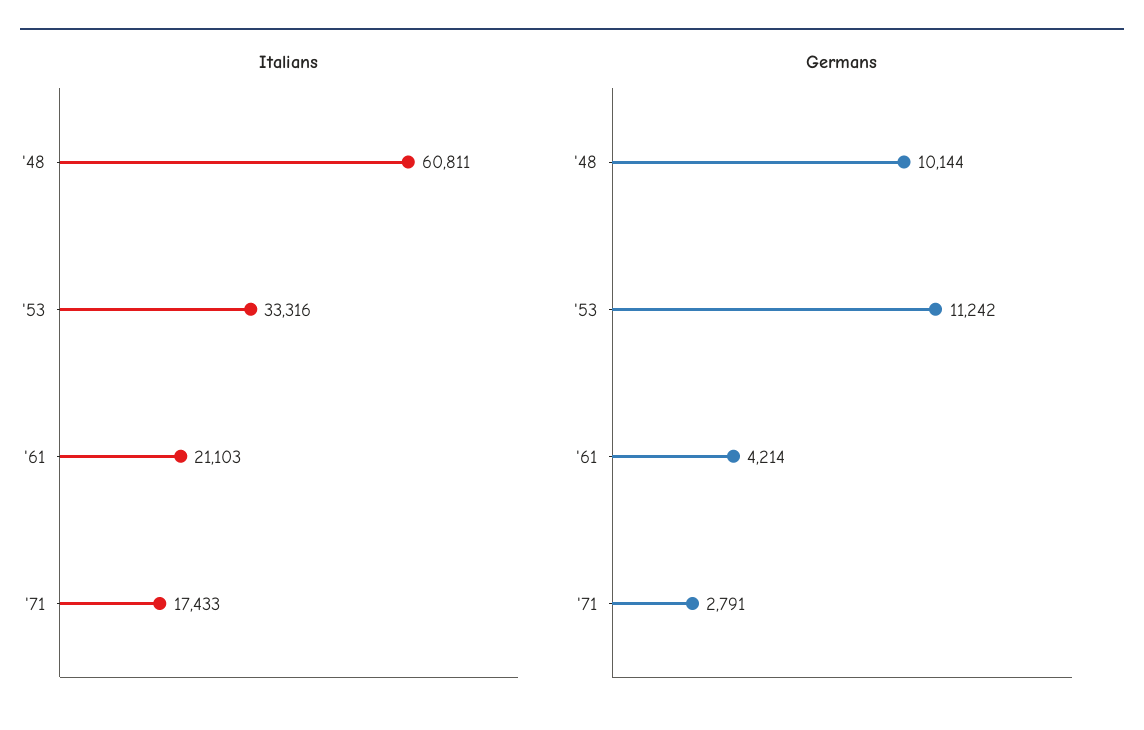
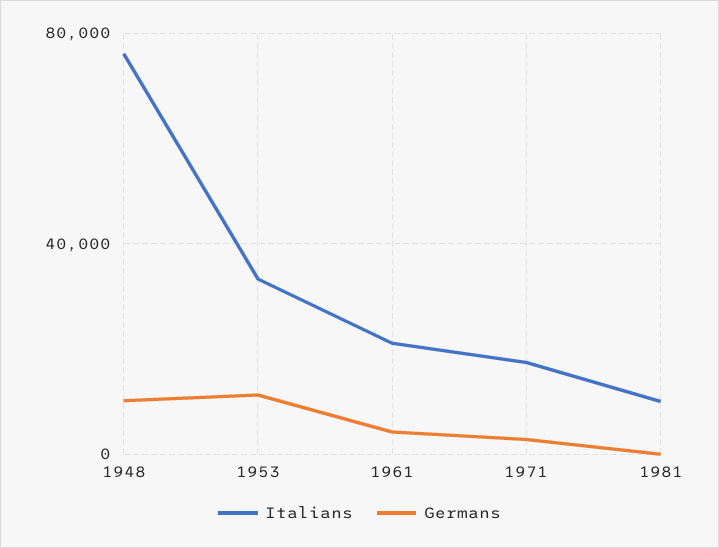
Italians, '48: 60811 -> 75000
Italians, 1981: none -> 10000
Germans, 1981: none -> 0

